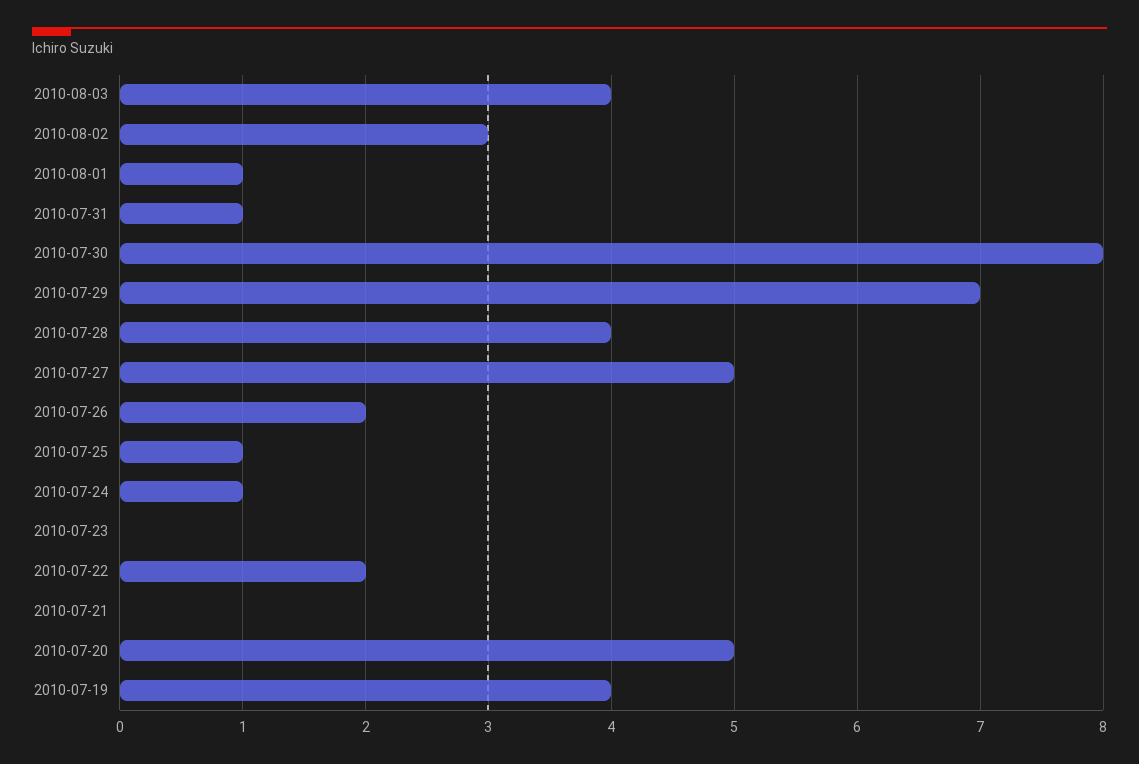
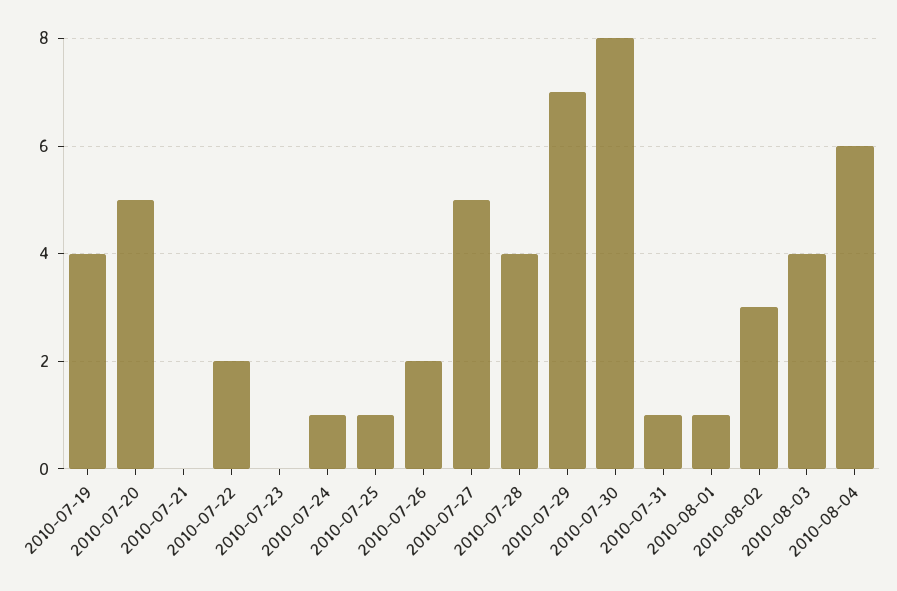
2010-08-04: none -> 6

